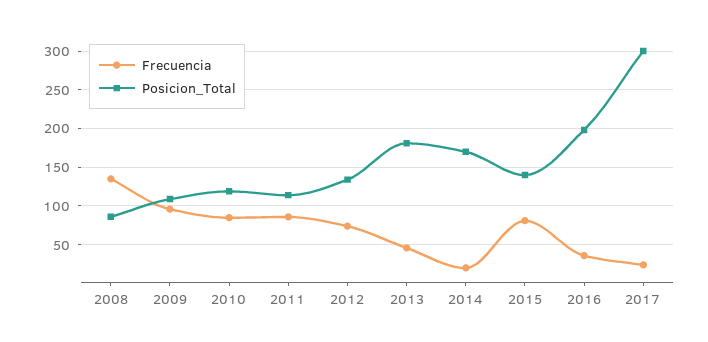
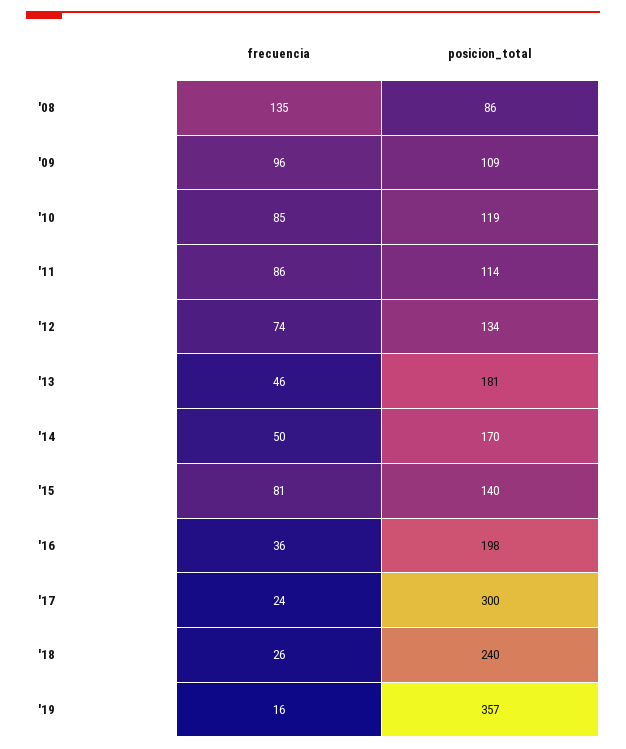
Frecuencia, 2014: 20 -> 50
Frecuencia, '18: none -> 26
Posicion_Total, '18: none -> 240
Frecuencia, '19: none -> 16
Posicion_Total, '19: none -> 357

